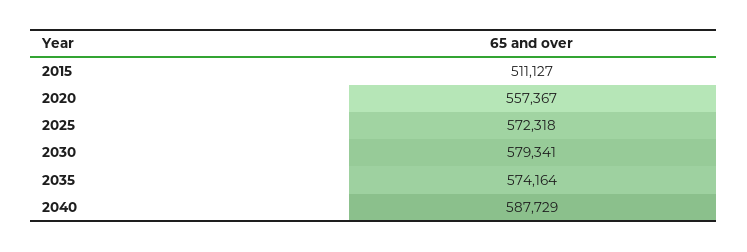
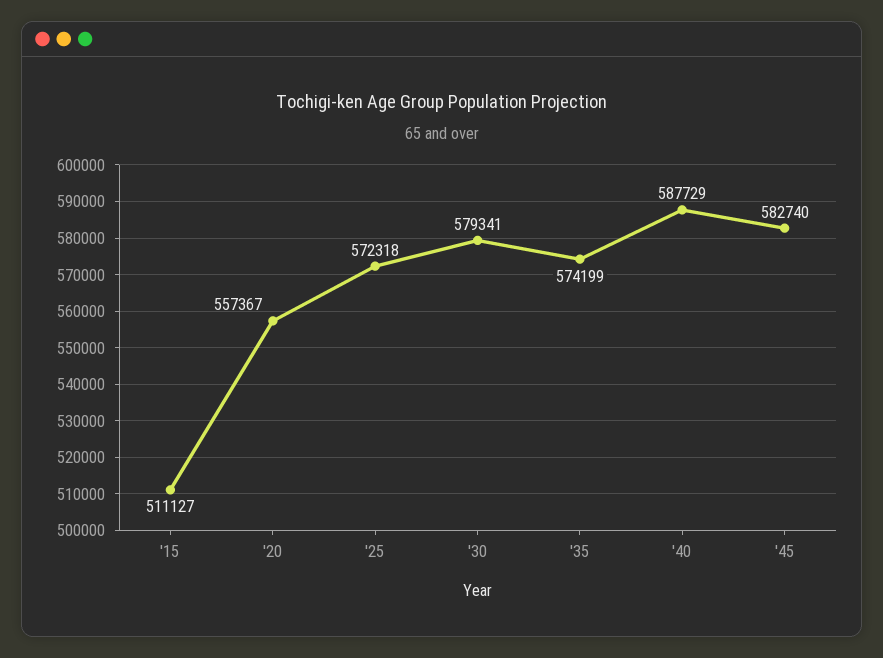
2035: 574164 -> 574199
'45: none -> 582740

